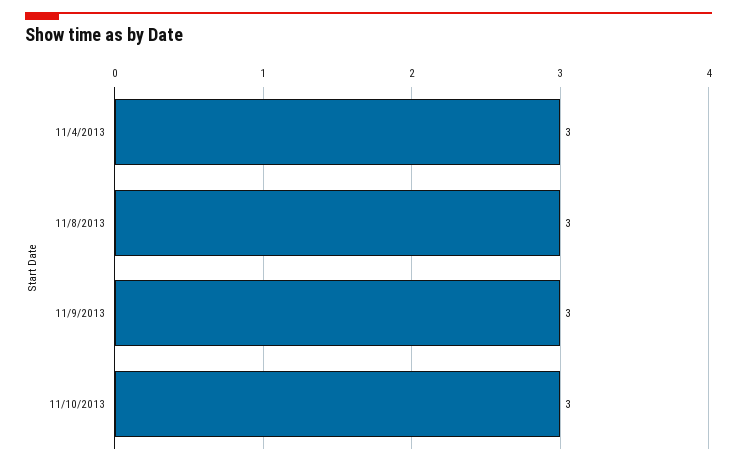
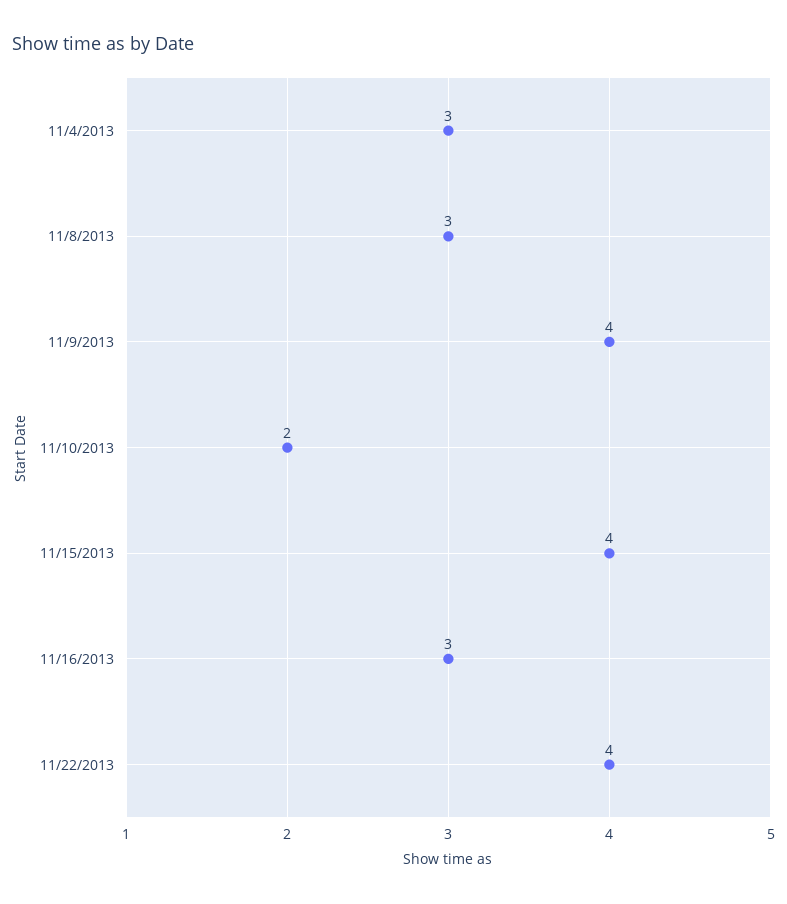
11/9/2013: 3 -> 4
11/10/2013: 3 -> 2
11/15/2013: none -> 4
11/16/2013: none -> 3
11/22/2013: none -> 4

